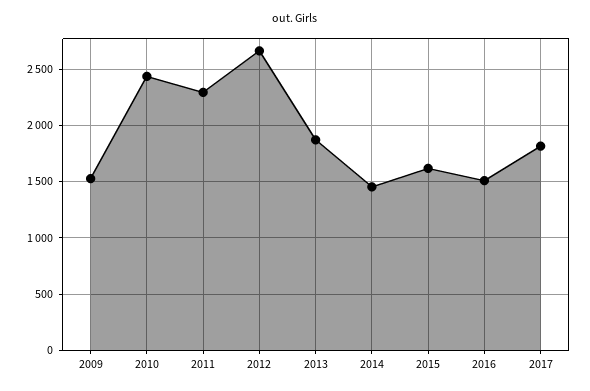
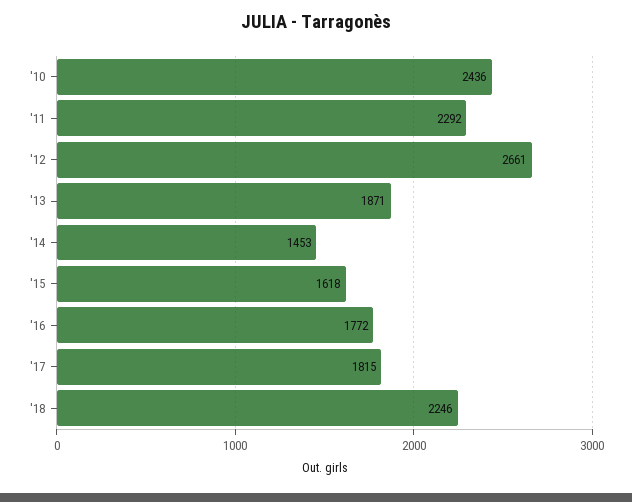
2009: 1500 -> none
2016: 1500 -> 1772
'18: none -> 2246

